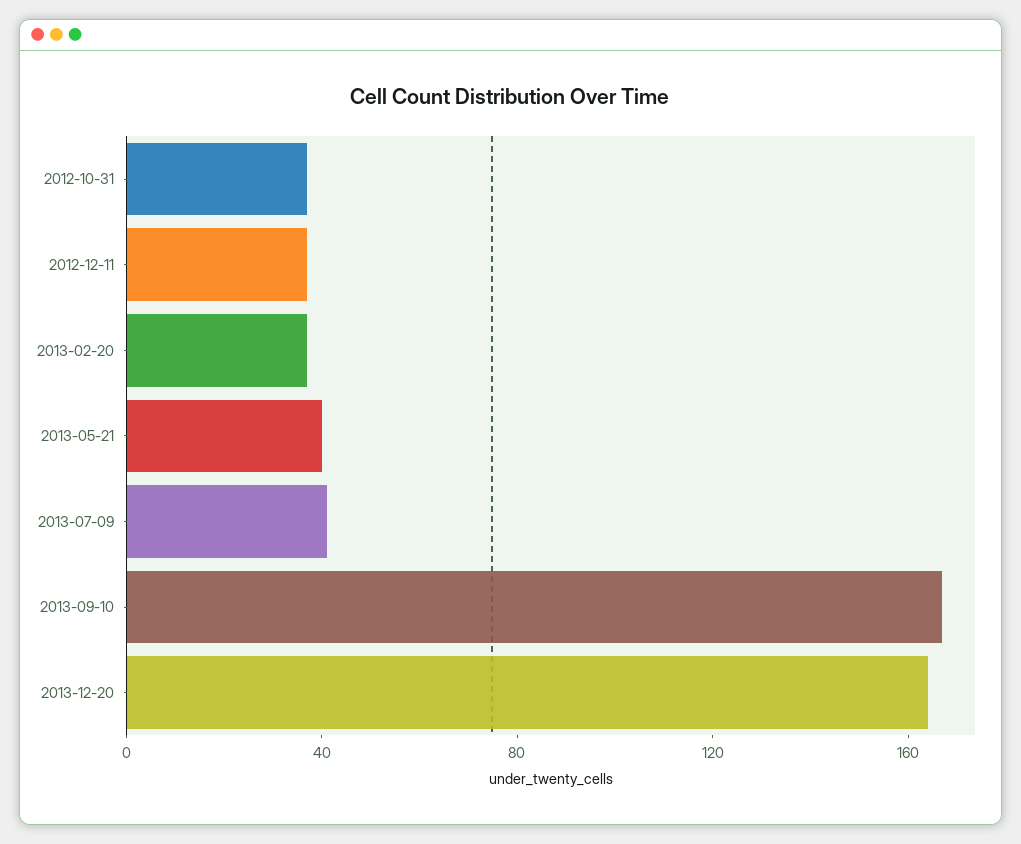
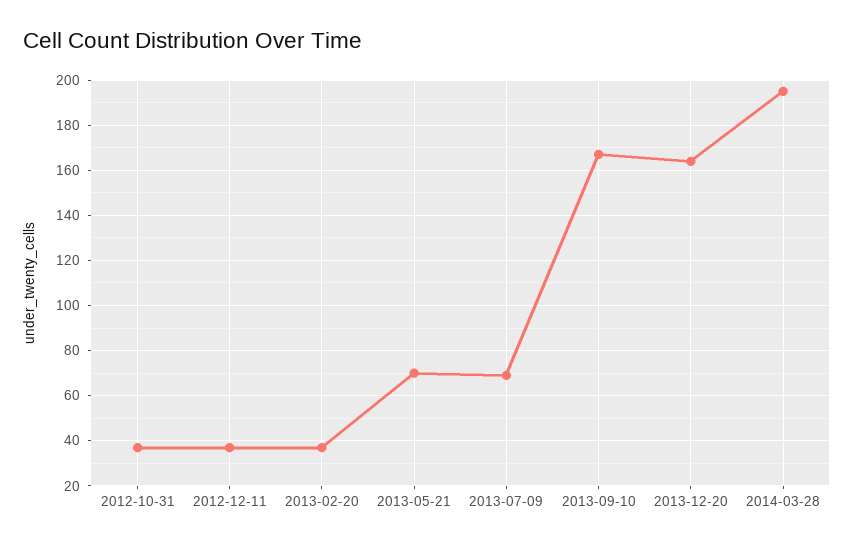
2013-05-21: 40 -> 70
2013-07-09: 40 -> 70
2014-03-28: none -> 195

